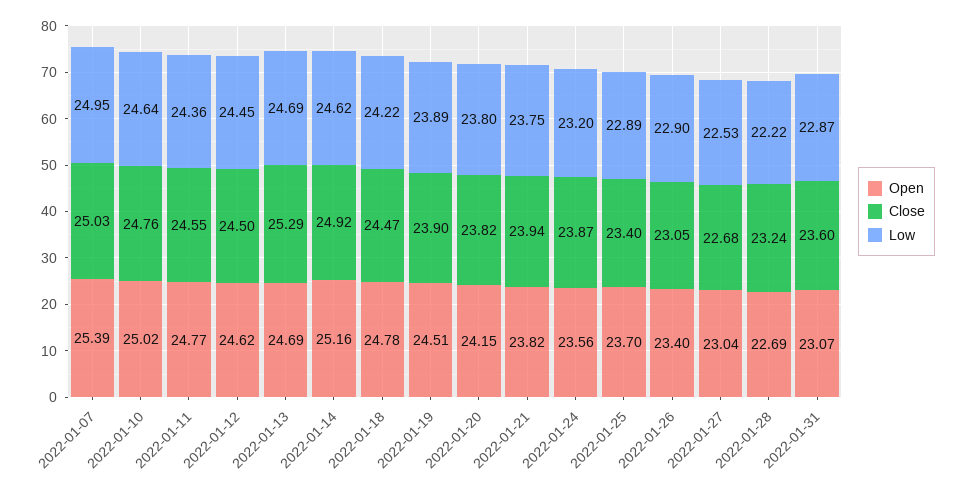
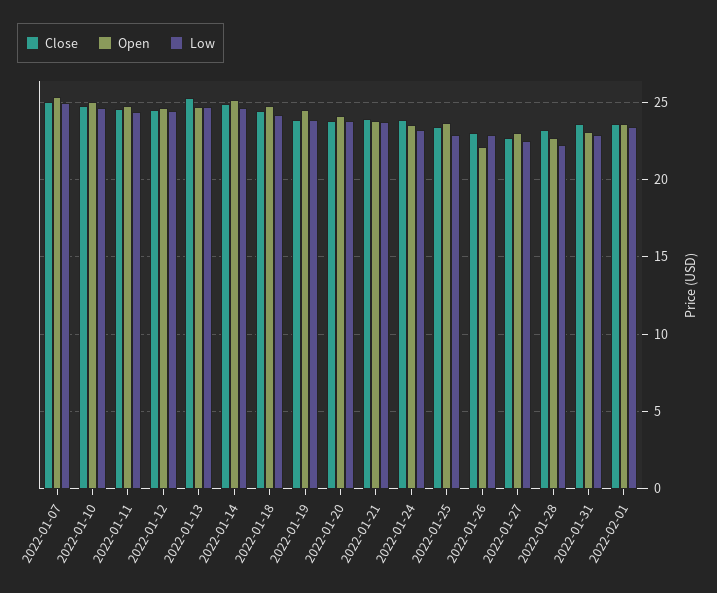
Open, 2022-01-26: 23.4 -> 22
Close, 2022-02-01: none -> 23.5
Open, 2022-02-01: none -> 23.5
Low, 2022-02-01: none -> 23.5

